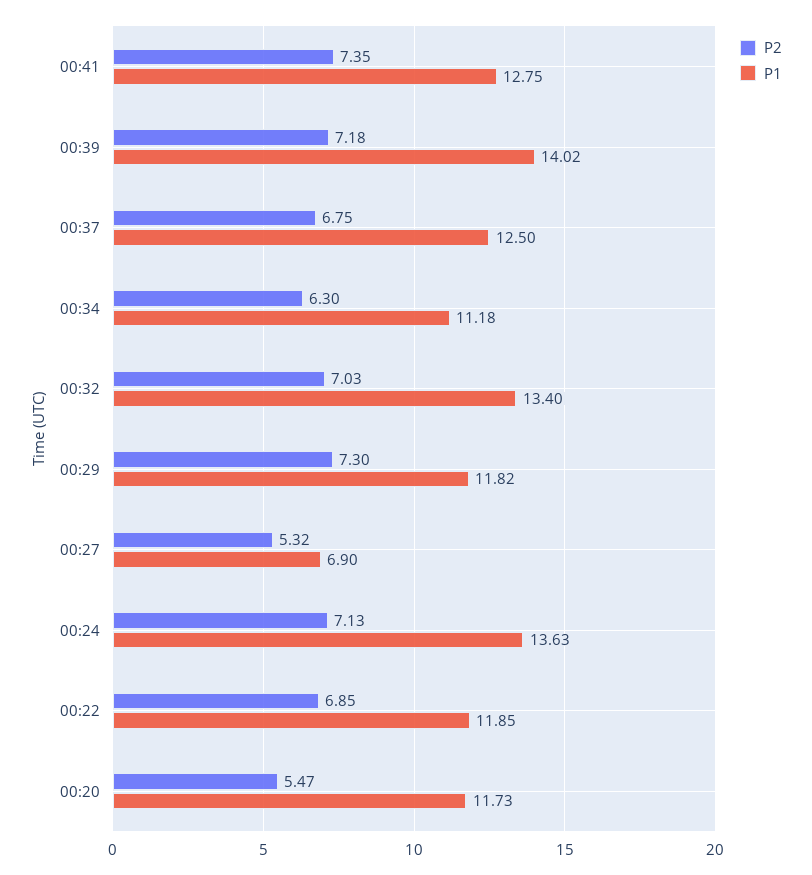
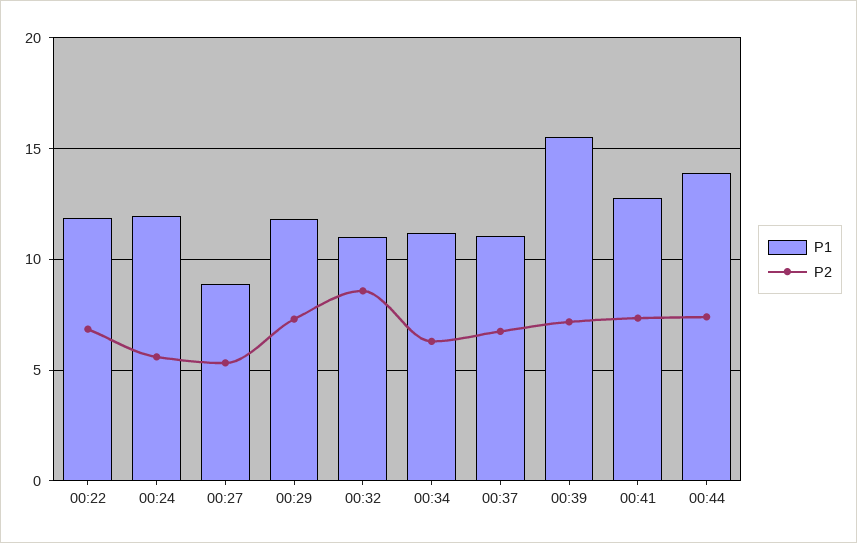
P1, 00:39: 14.02 -> 15.5
P1, 00:37: 12.5 -> 11
P2, 00:32: 7.03 -> 8.5
P1, 00:32: 13.4 -> 11
P1, 00:27: 6.9 -> 9
P2, 00:24: 7.13 -> 5.5
P1, 00:24: 13.63 -> 12
P2, 00:20: 5.47 -> none
P1, 00:20: 11.73 -> none
P1, 00:44: none -> 14
P2, 00:44: none -> 7.5

